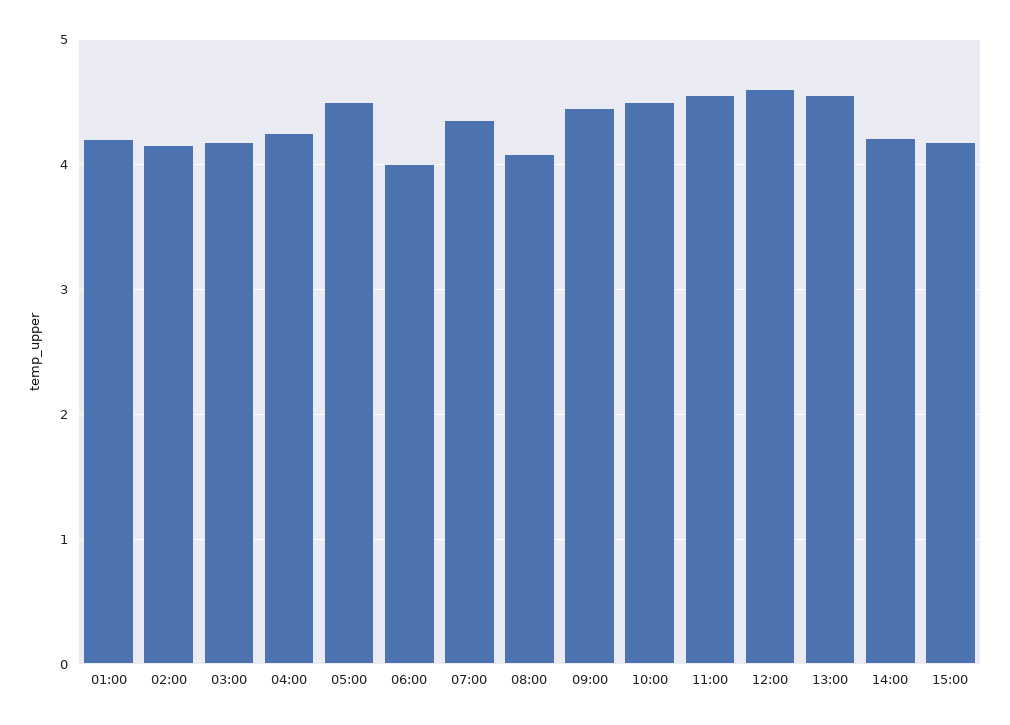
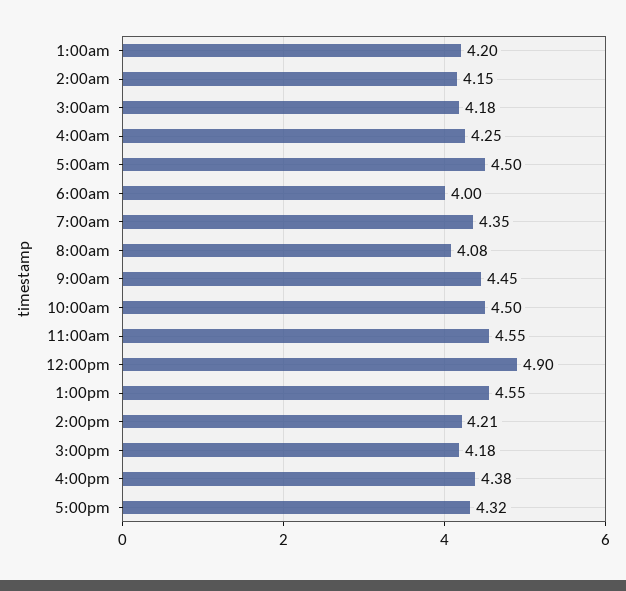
12:00: 4.6 -> 4.9
4:00pm: none -> 4.38
5:00pm: none -> 4.32

